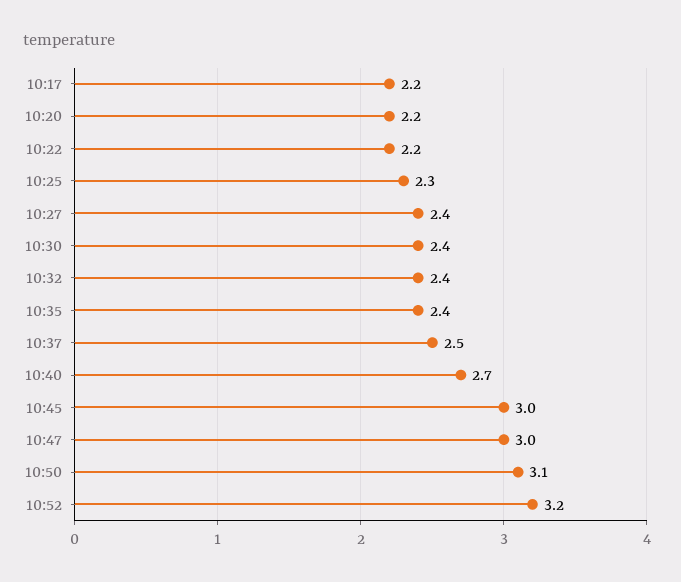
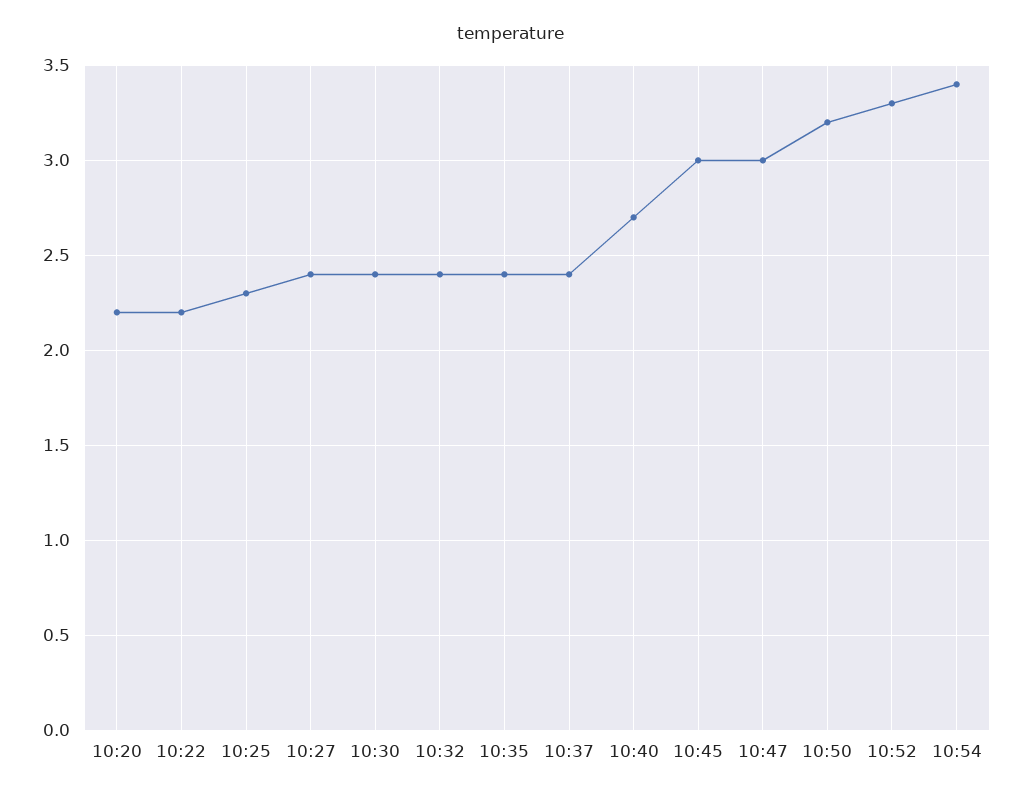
10:17: 2.2 -> none
10:37: 2.5 -> 2.4
10:50: 3.1 -> 3.2
10:52: 3.2 -> 3.3
10:54: none -> 3.4

